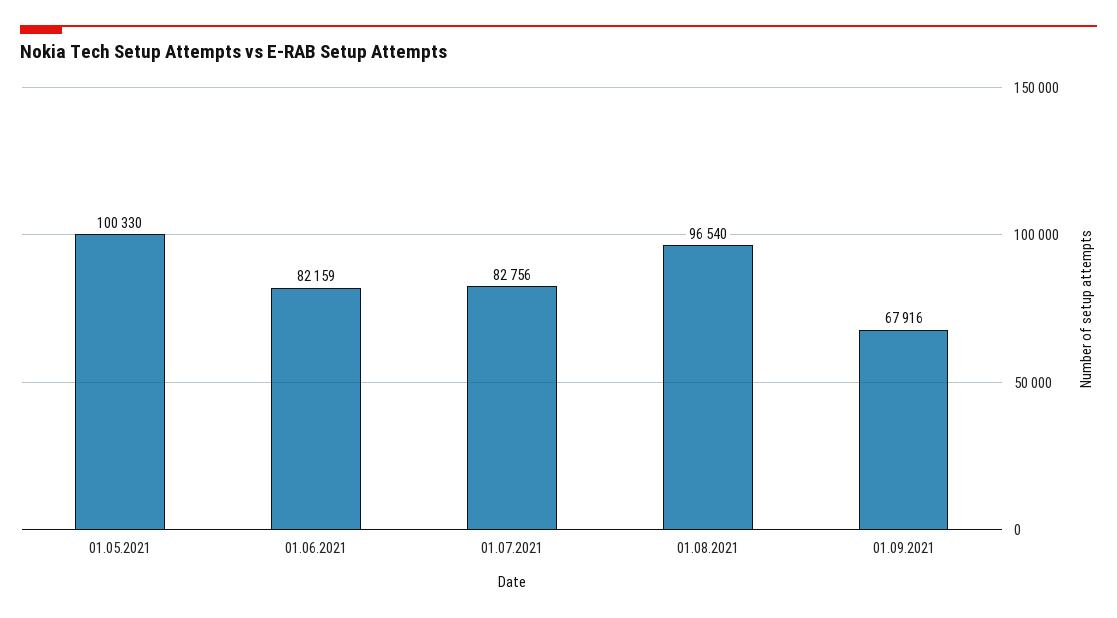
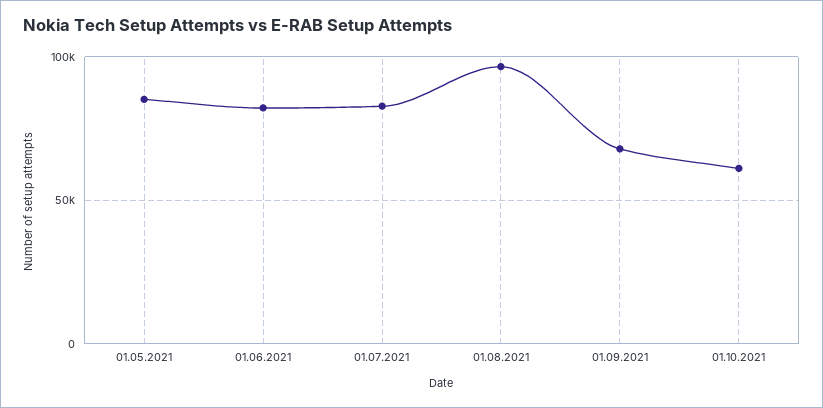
01.05.2021: 100330 -> 85000
01.10.2021: none -> 60000

